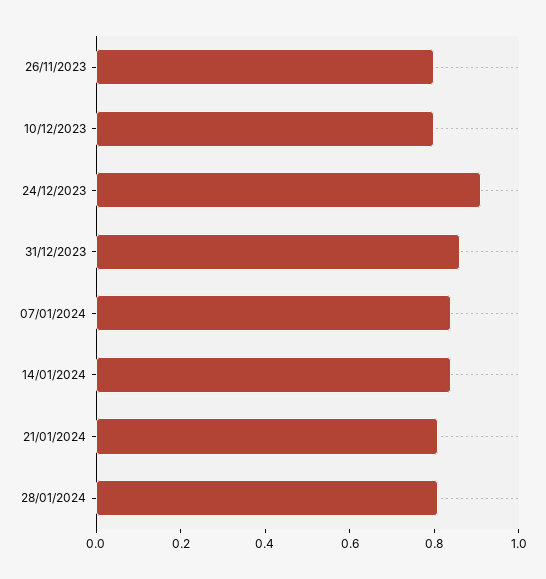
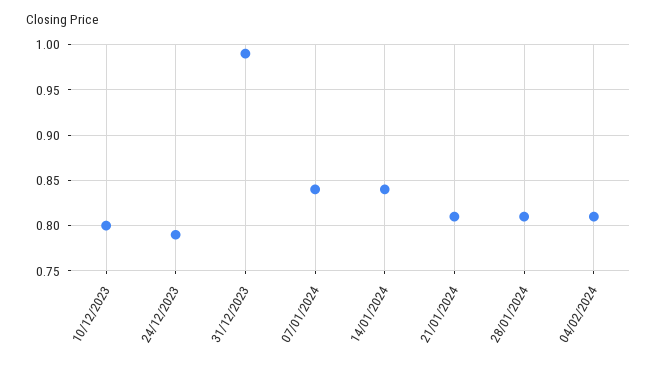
26/11/2023: 0.8 -> none
24/12/2023: 0.9 -> 0.79
31/12/2023: 0.85 -> 0.99
04/02/2024: none -> 0.81

